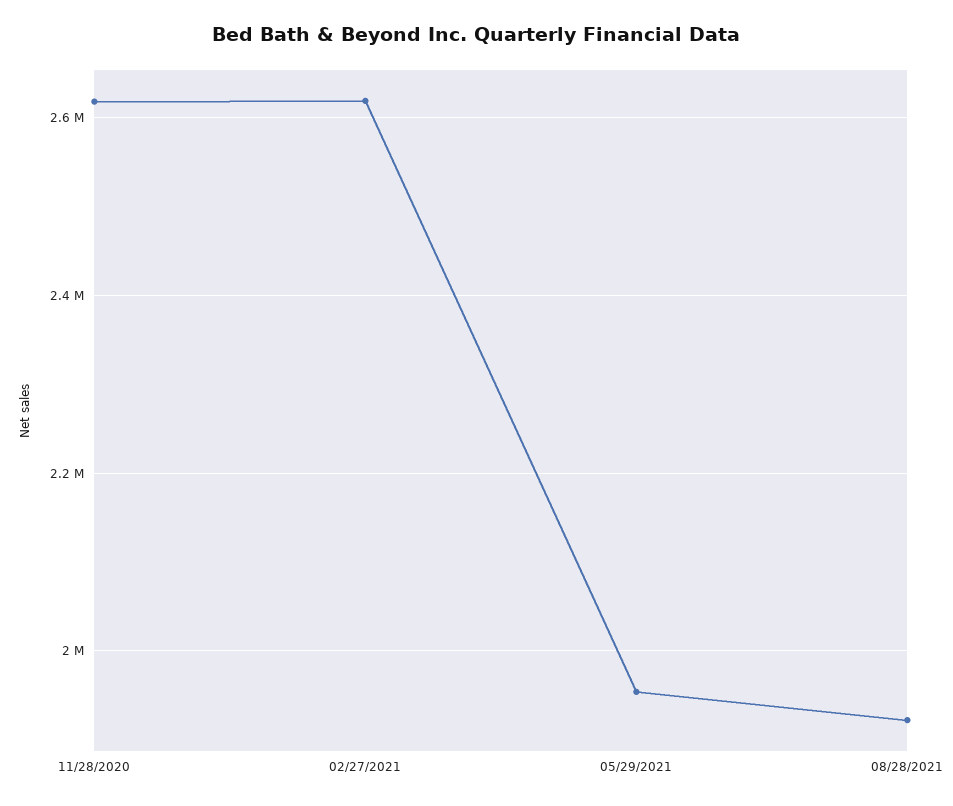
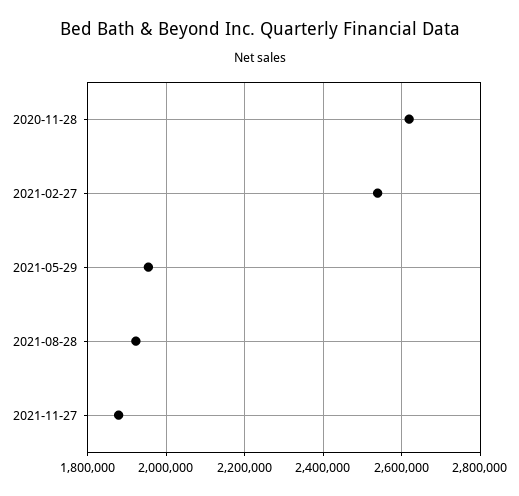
02/27/2021: 2620000 -> 2540000
2021-11-27: none -> 1880000

